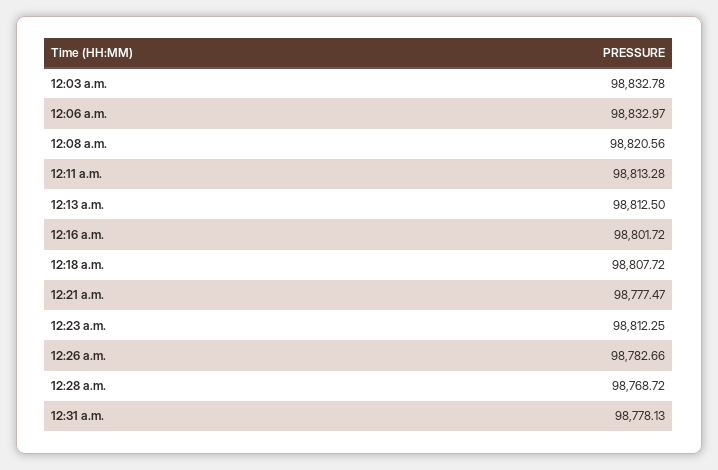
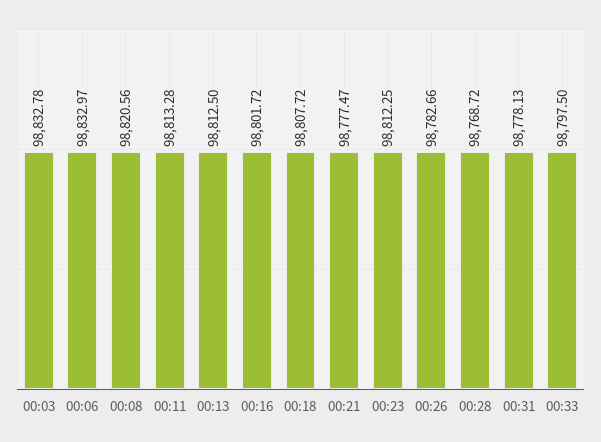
00:33: none -> 98797.5

